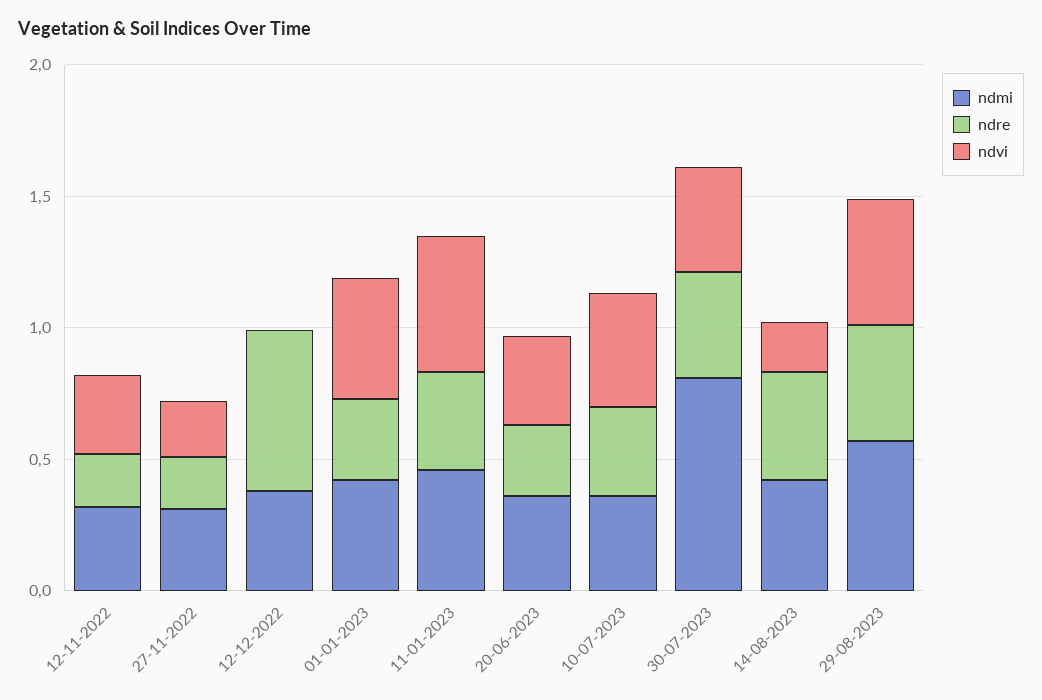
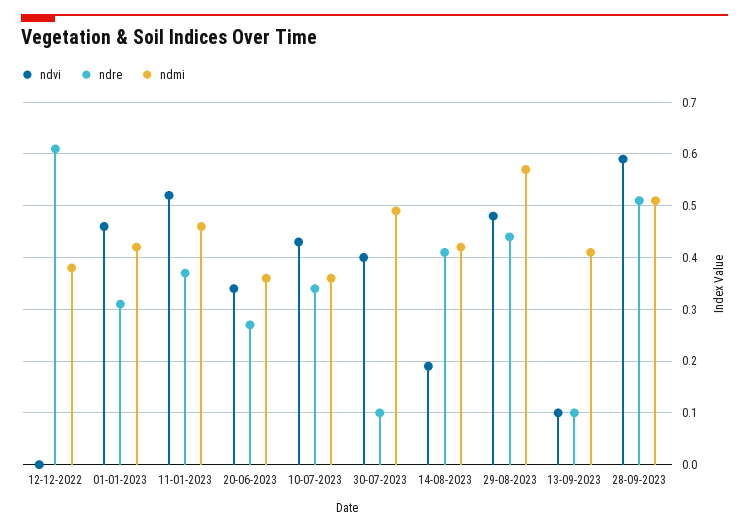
ndmi, 12-11-2022: 0.3 -> none
ndre, 12-11-2022: 0.2 -> none
ndvi, 12-11-2022: 0.3 -> none
ndmi, 27-11-2022: 0.3 -> none
ndre, 27-11-2022: 0.2 -> none
ndvi, 27-11-2022: 0.2 -> none
ndmi, 30-07-2023: 0.8 -> 0.5
ndre, 30-07-2023: 0.4 -> 0.1
ndvi, 13-09-2023: none -> 0.1
ndre, 13-09-2023: none -> 0.1
ndmi, 13-09-2023: none -> 0.4
ndvi, 28-09-2023: none -> 0.6
ndre, 28-09-2023: none -> 0.5
ndmi, 28-09-2023: none -> 0.5

